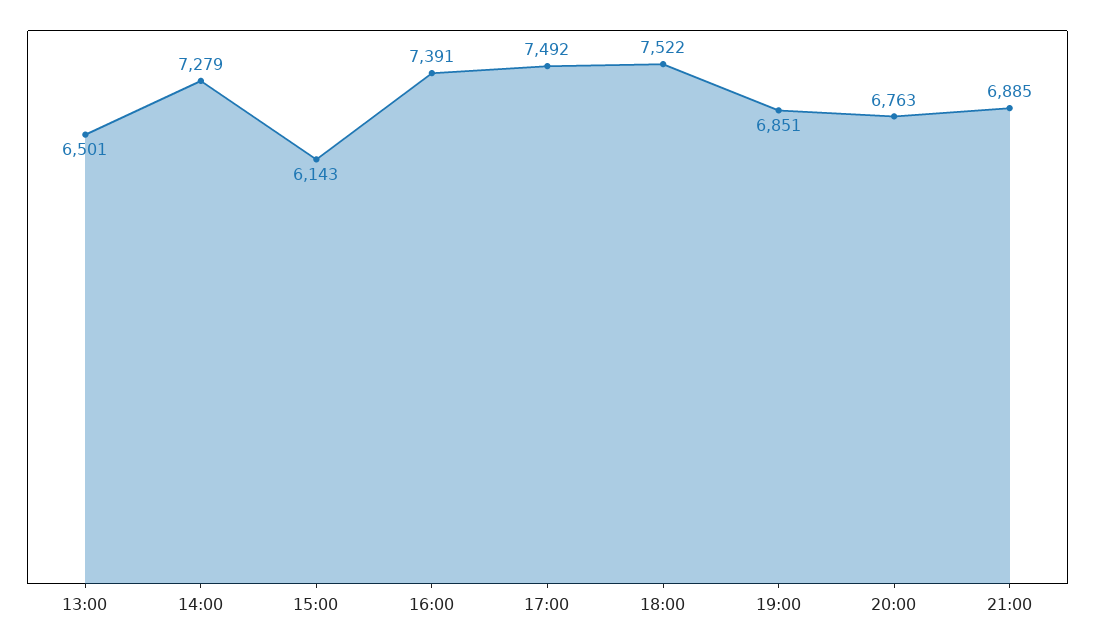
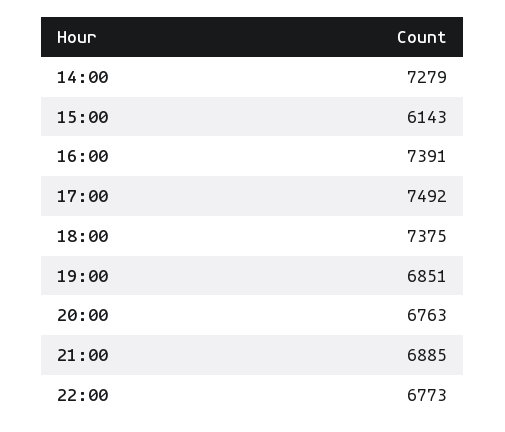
13:00: 6501 -> none
18:00: 7522 -> 7375
22:00: none -> 6773

